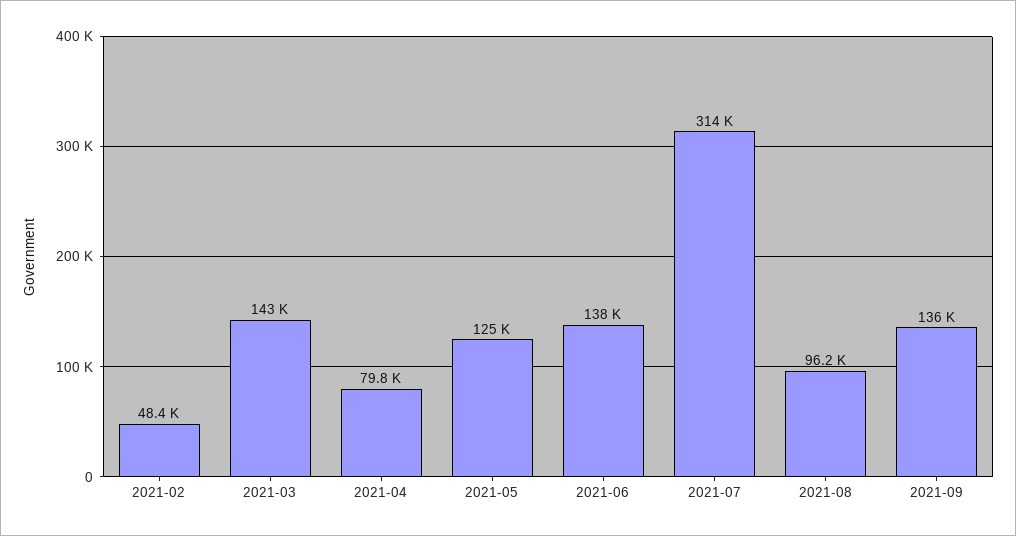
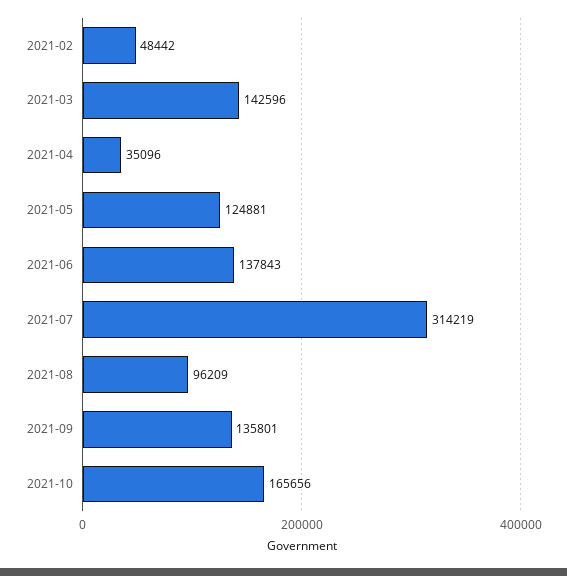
2021-04: 79800 -> 35096
2021-10: none -> 165656

